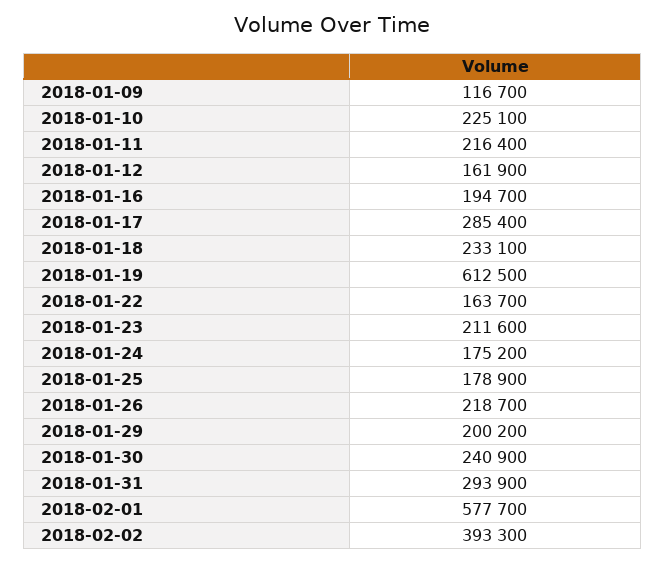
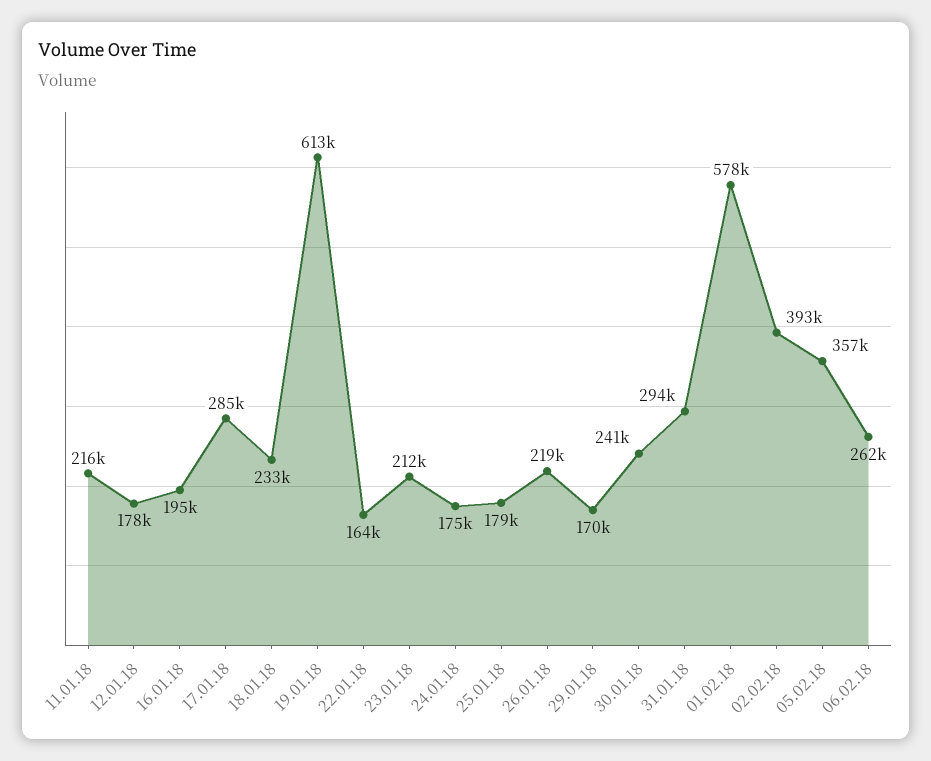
2018-01-09: 116700 -> none
2018-01-10: 225100 -> none
2018-01-12: 161900 -> 178000
2018-01-29: 200200 -> 170000
05.02.18: none -> 357000
06.02.18: none -> 262000

